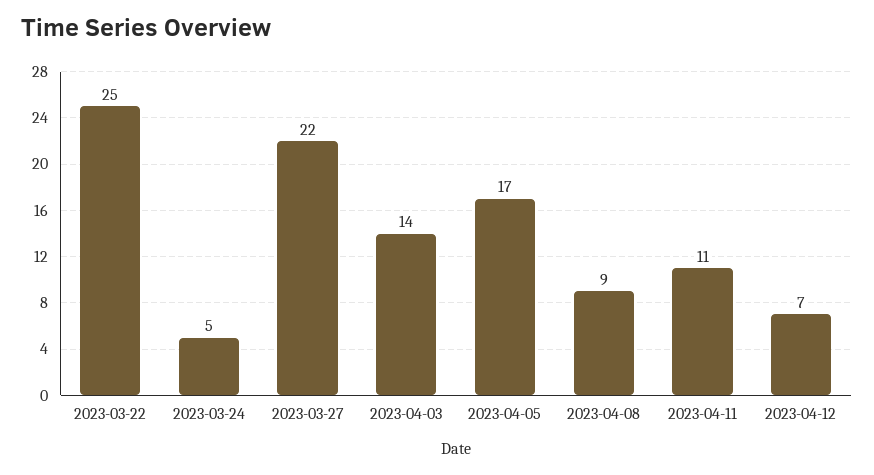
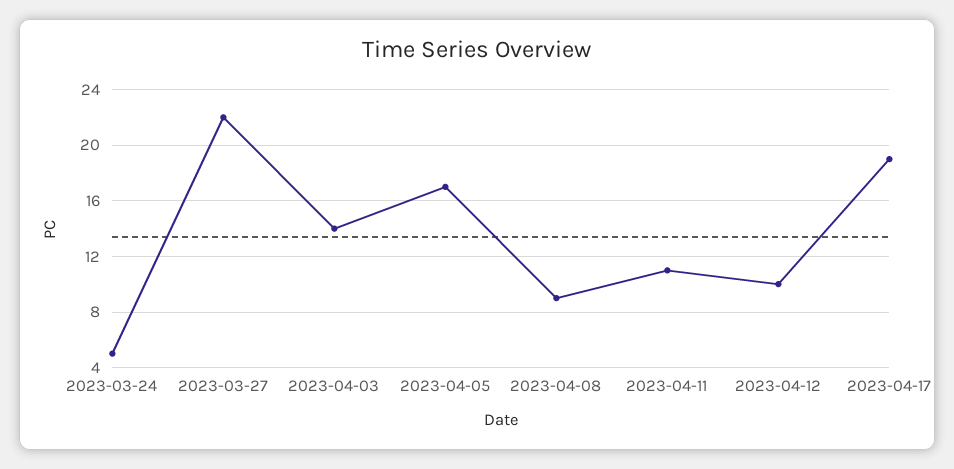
2023-03-22: 25 -> none
2023-04-12: 7 -> 10
2023-04-17: none -> 19

